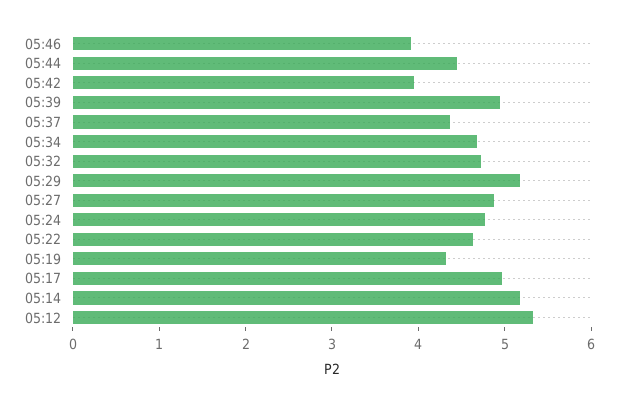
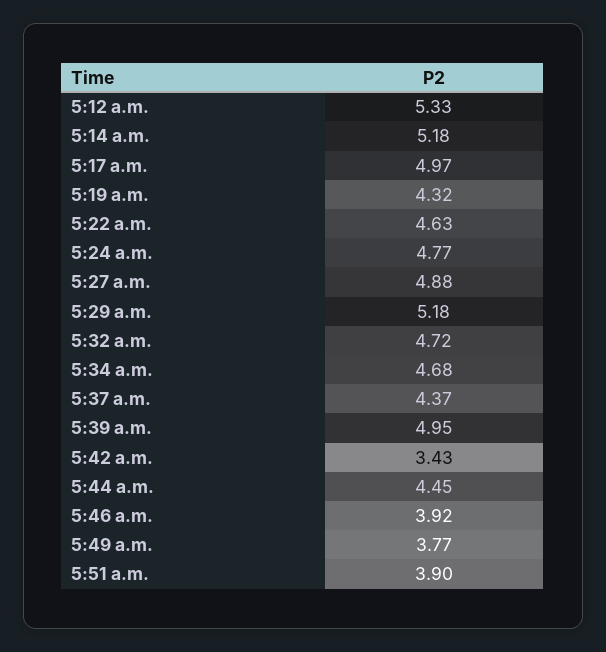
05:42: 4 -> 3.43
5:49 a.m.: none -> 3.77
5:51 a.m.: none -> 3.9

